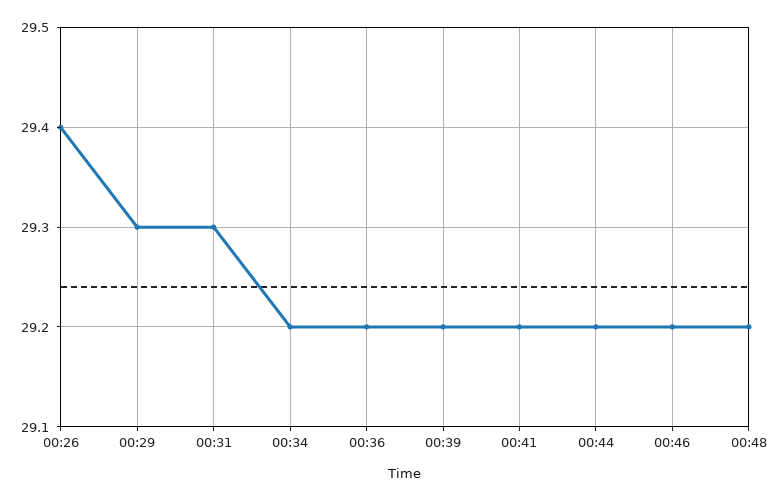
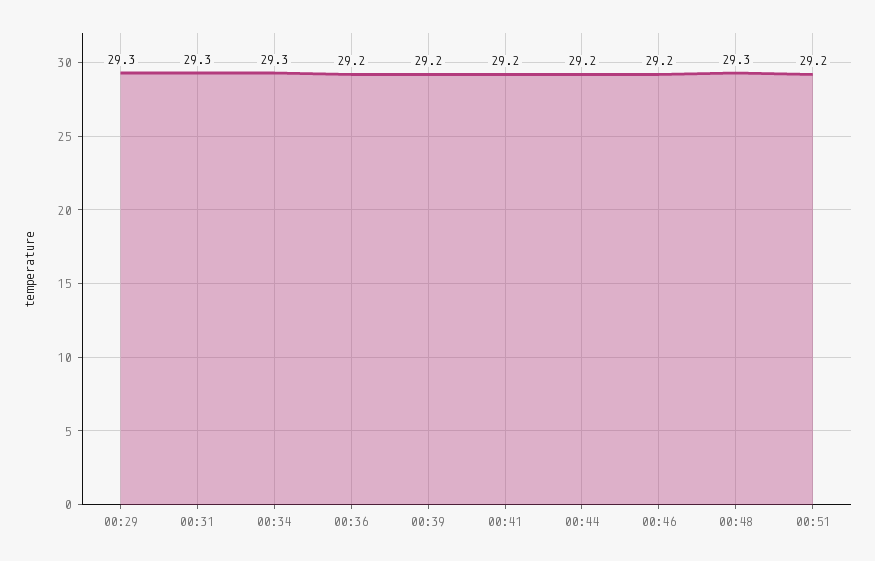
00:26: 29.4 -> none
00:34: 29.2 -> 29.3
00:48: 29.2 -> 29.3
00:51: none -> 29.2

